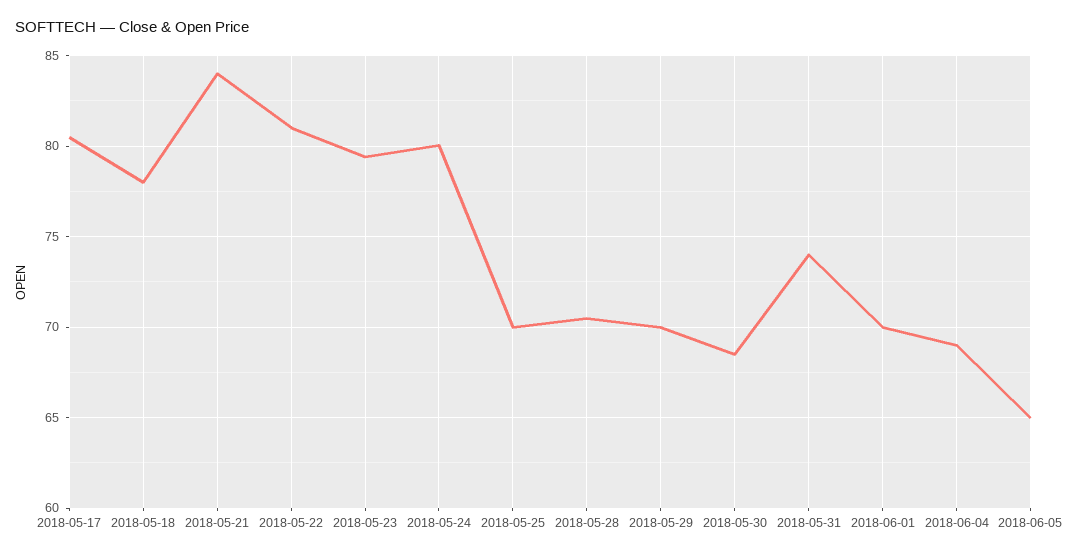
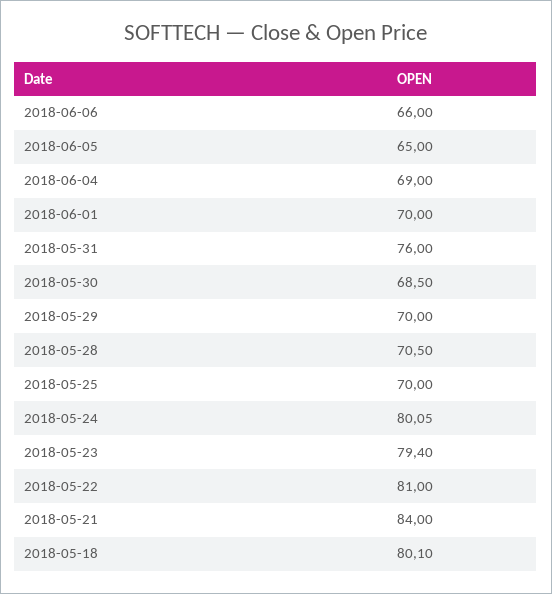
2018-05-17: 80.5 -> none
2018-05-18: 78 -> 80.1
2018-05-31: 74 -> 76
2018-06-06: none -> 66

